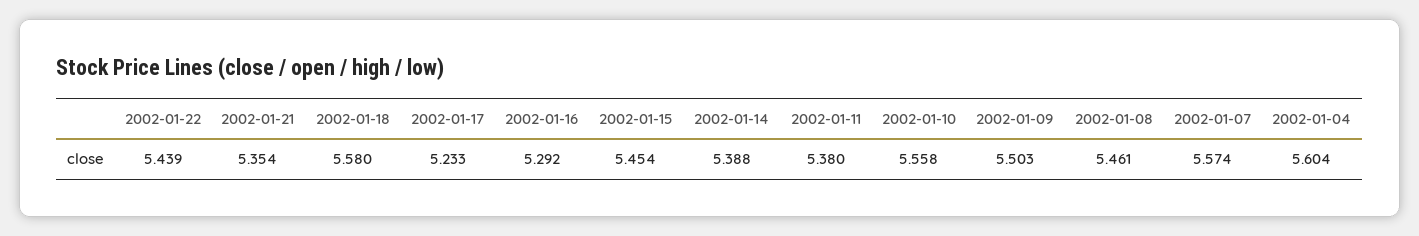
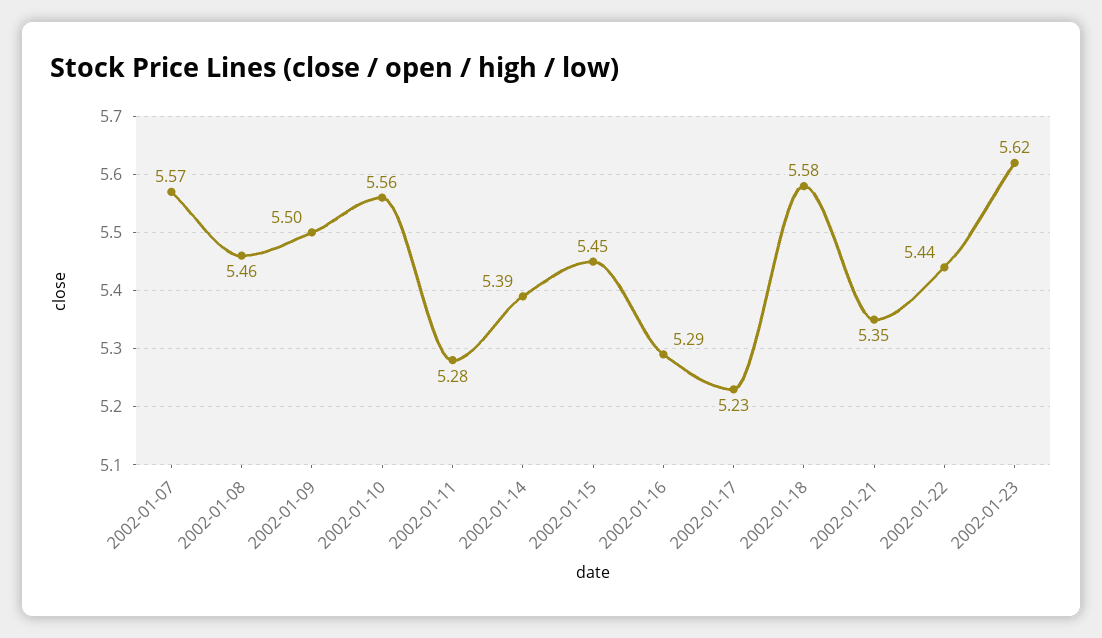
2002-01-11: 5.38 -> 5.28
2002-01-04: 5.604 -> none
2002-01-23: none -> 5.62

